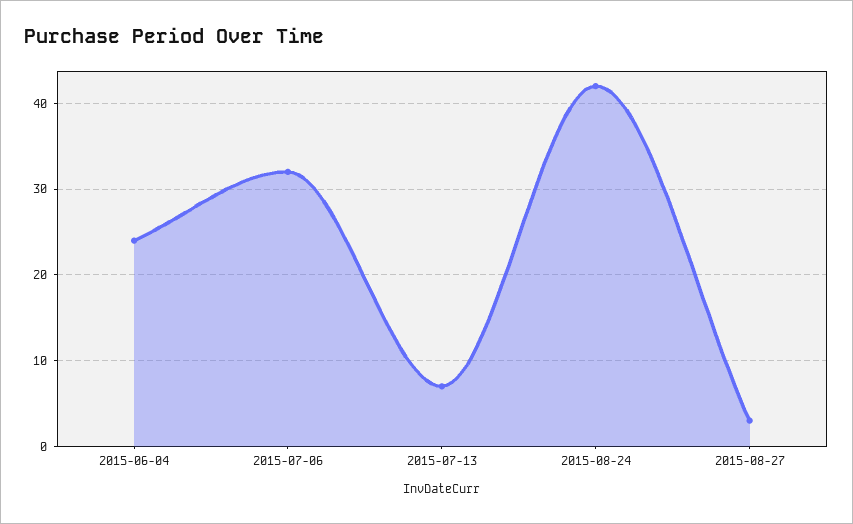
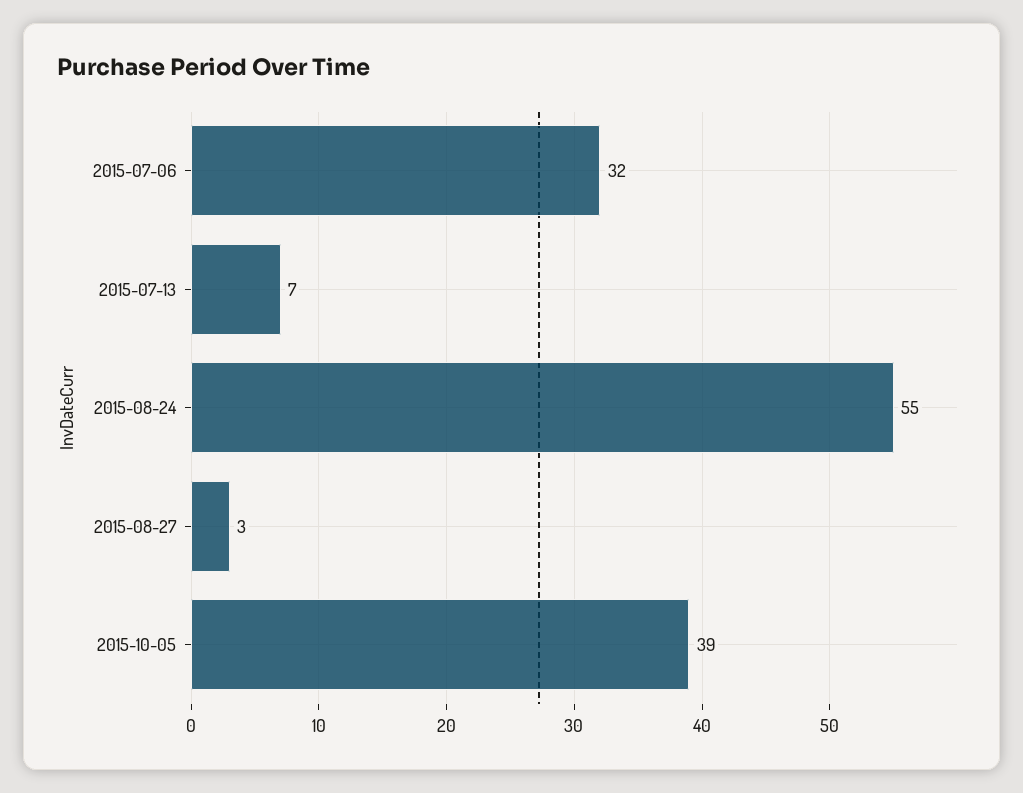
2015-06-04: 24 -> none
2015-08-24: 42 -> 55
2015-10-05: none -> 39

